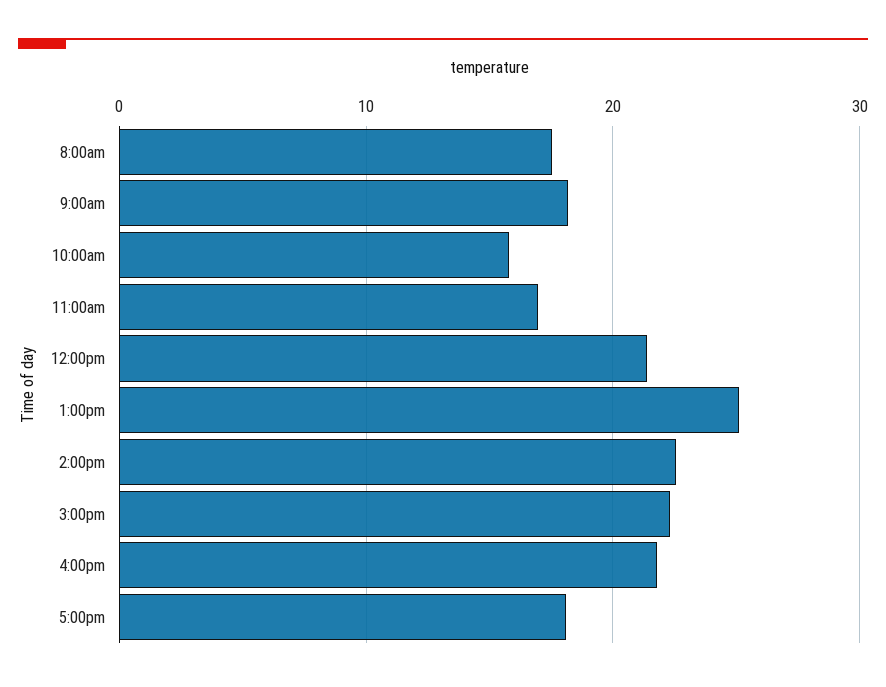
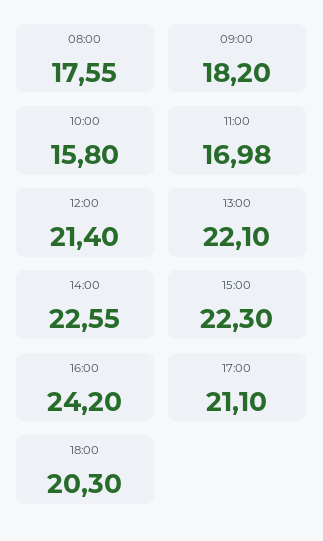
1:00pm: 25 -> 22.1
4:00pm: 22 -> 24.2
5:00pm: 18 -> 21.1
18:00: none -> 20.3

